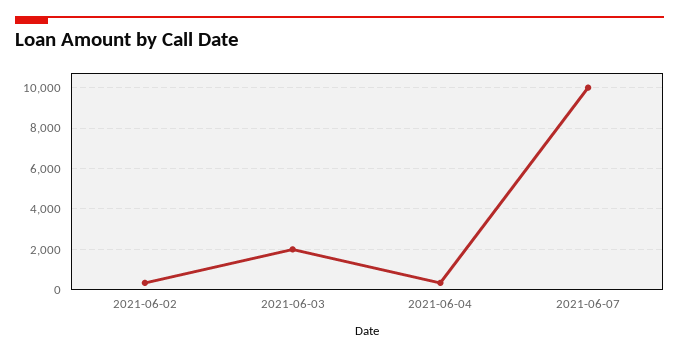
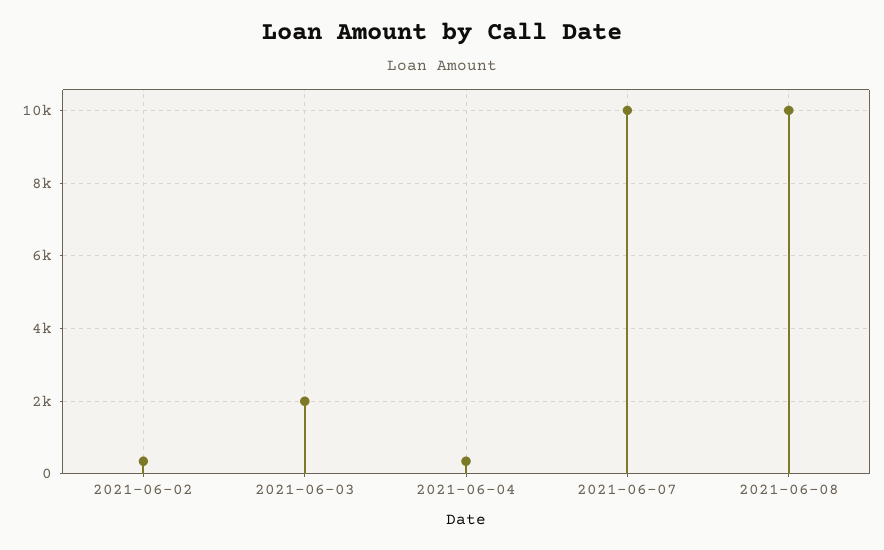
2021-06-08: none -> 10000

